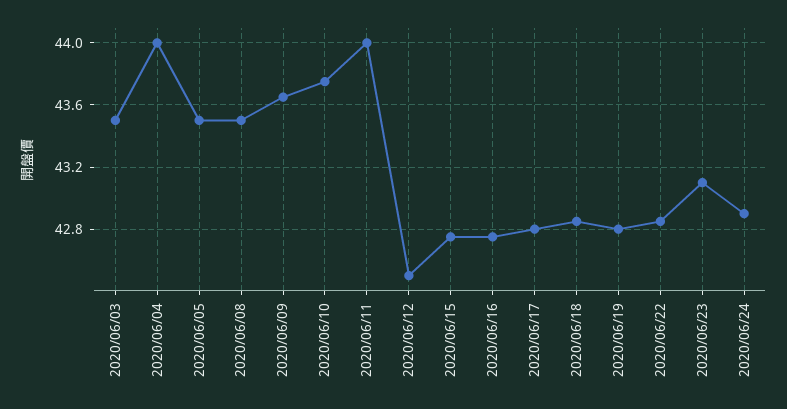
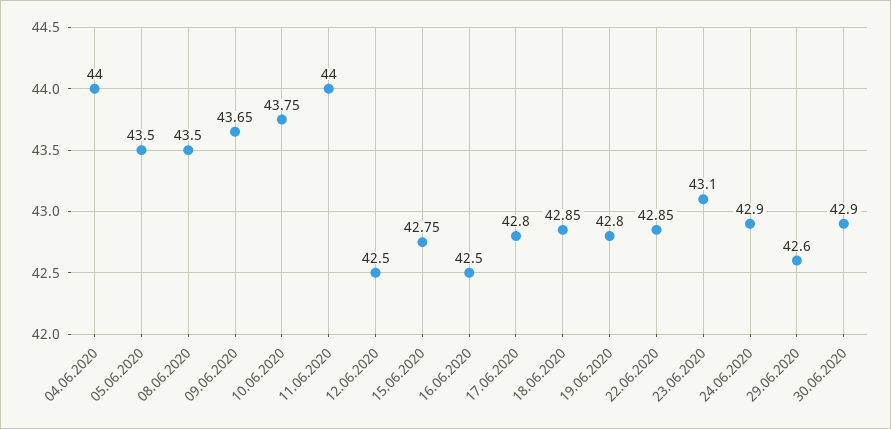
2020/06/03: 43.5 -> none
2020/06/16: 42.75 -> 42.5
29.06.2020: none -> 42.6
30.06.2020: none -> 42.9

